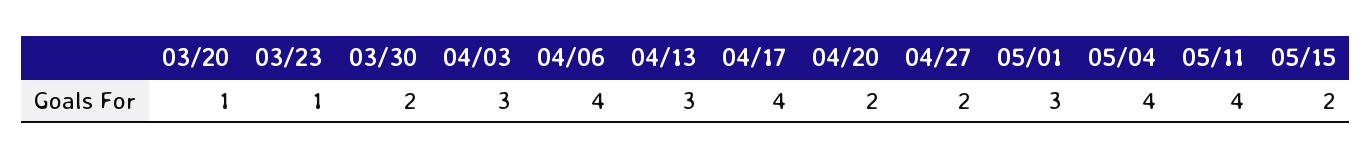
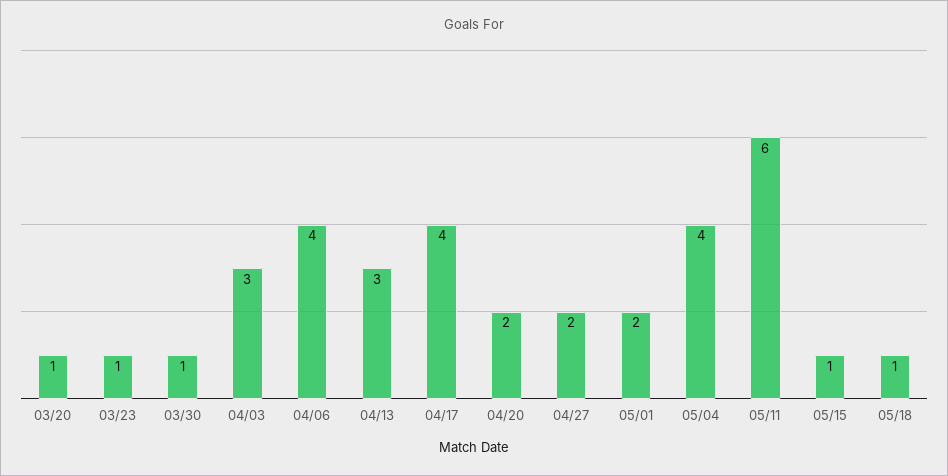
03/30: 2 -> 1
05/01: 3 -> 2
05/11: 4 -> 6
05/15: 2 -> 1
05/18: none -> 1

